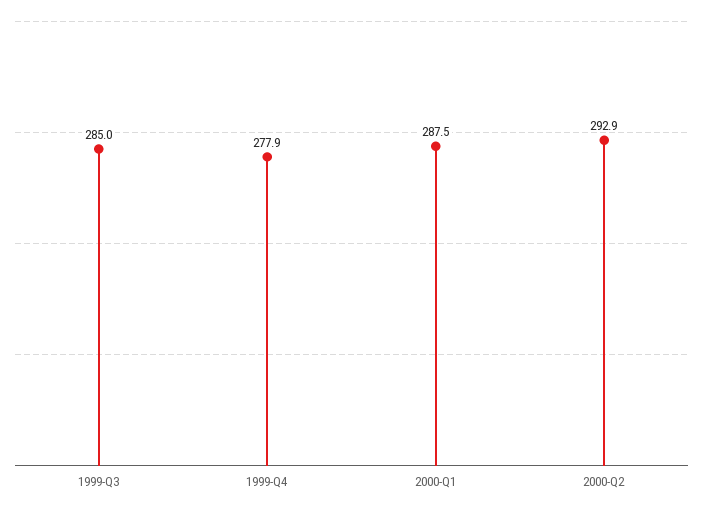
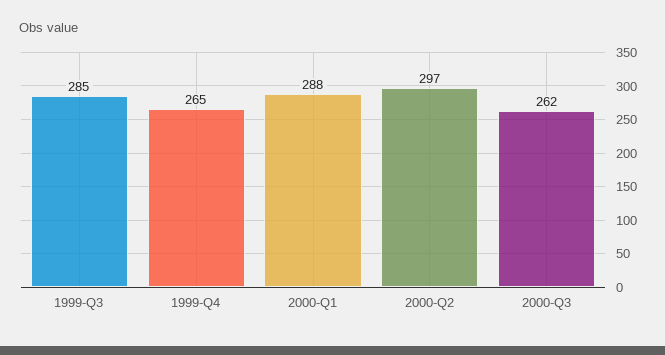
1999-Q4: 277.9 -> 265
2000-Q2: 292.9 -> 297
2000-Q3: none -> 262

